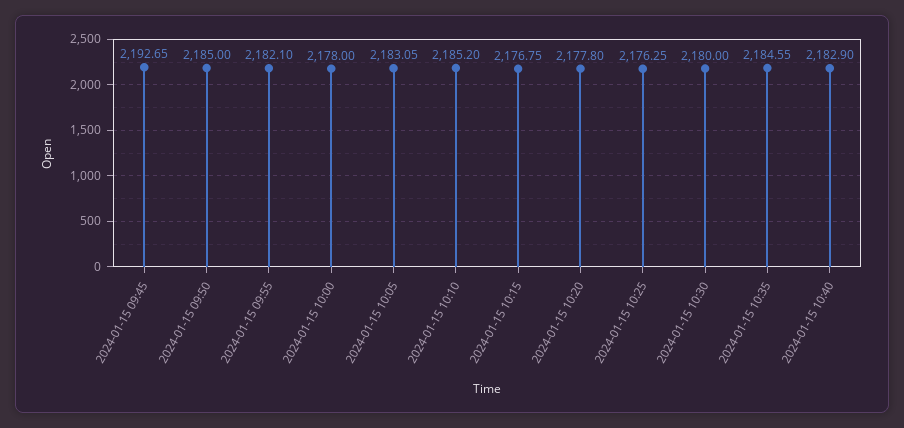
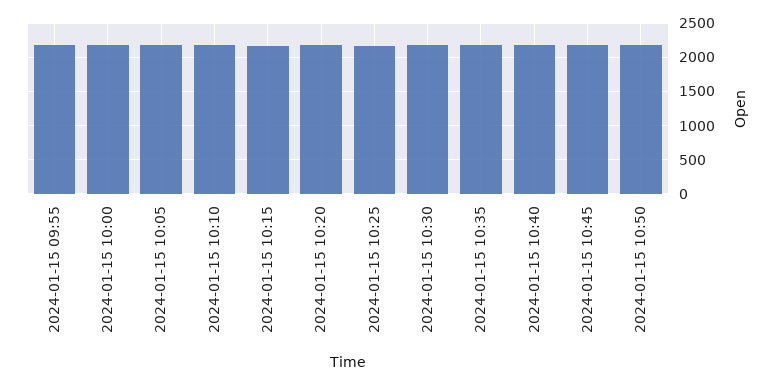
2024-01-15 09:45: 2192.65 -> none
2024-01-15 09:50: 2185 -> none
2024-01-15 10:45: none -> 2200
2024-01-15 10:50: none -> 2200

